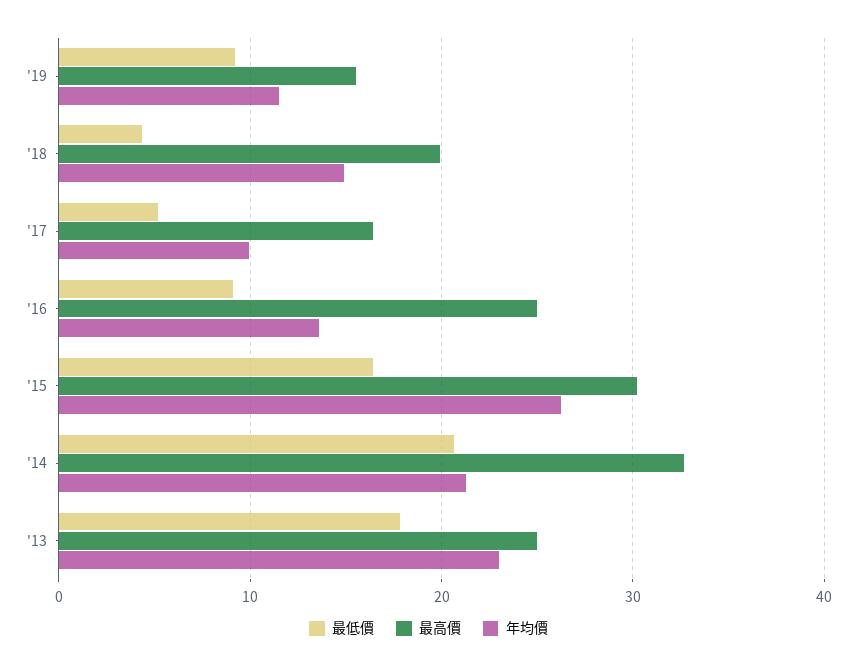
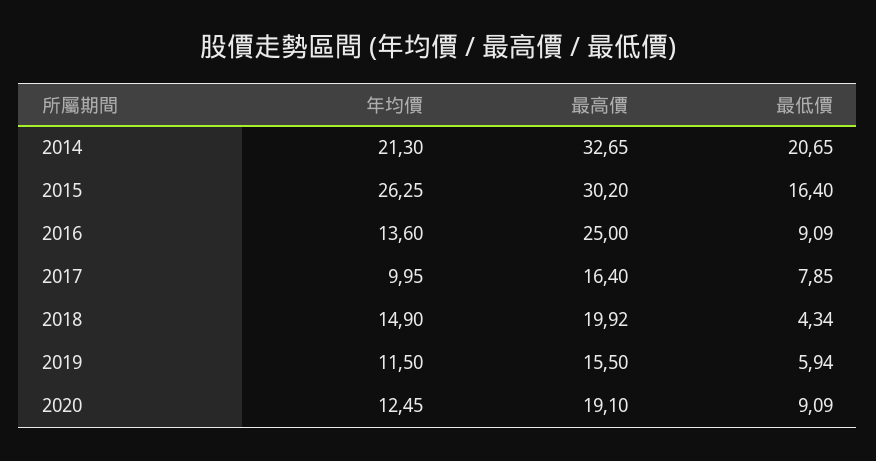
最低價, '19: 9 -> 5.94
最低價, '17: 5 -> 7.85
最低價, '13: 18 -> none
最高價, '13: 25 -> none
年均價, '13: 23 -> none
年均價, 2020: none -> 12.45
最高價, 2020: none -> 19.1
最低價, 2020: none -> 9.09

